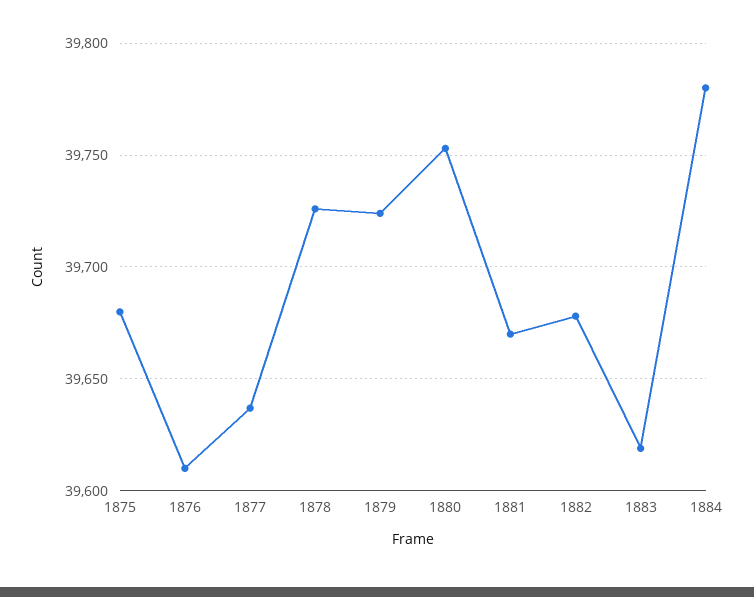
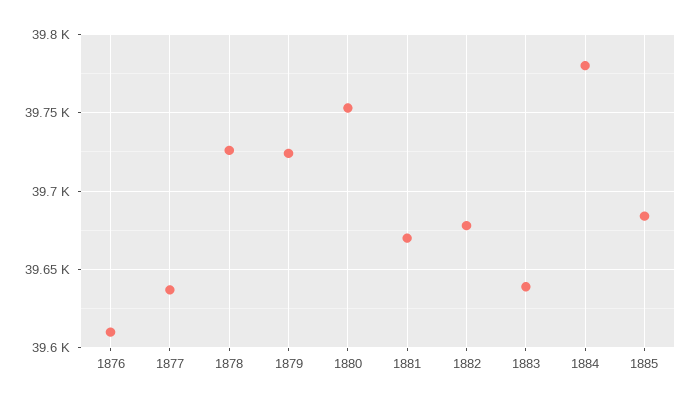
1875: 39680 -> none
1883: 39620 -> 39640
1885: none -> 39685

